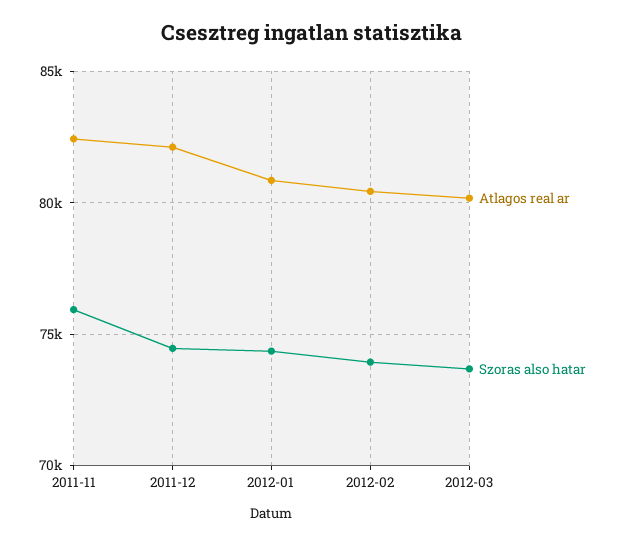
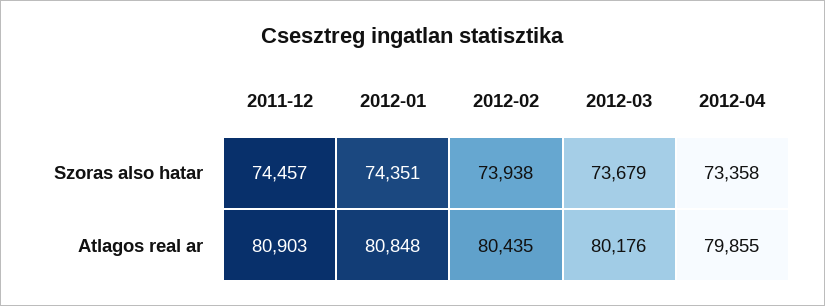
Atlagos real ar, 2011-11: 82500 -> none
Szoras also hatar, 2011-11: 76000 -> none
Atlagos real ar, 2011-12: 82000 -> 80903
Szoras also hatar, 2012-04: none -> 73358
Atlagos real ar, 2012-04: none -> 79855

